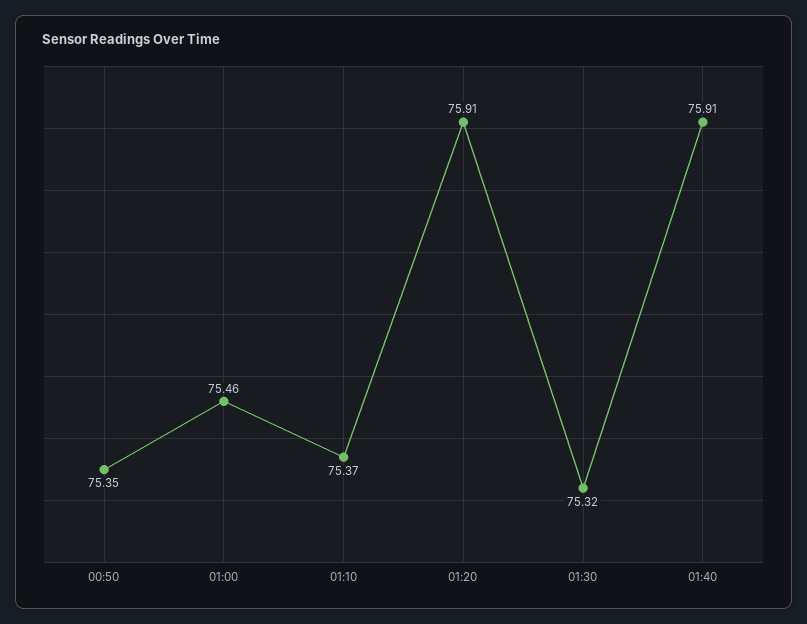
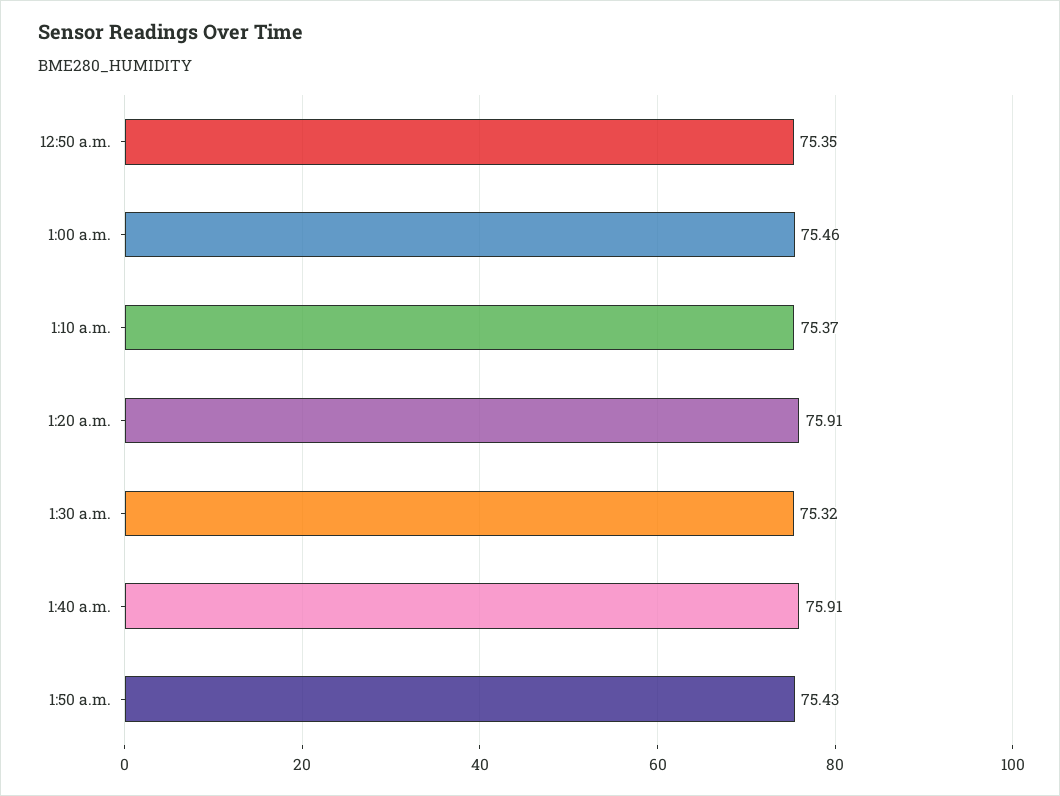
1:50 a.m.: none -> 75.43

